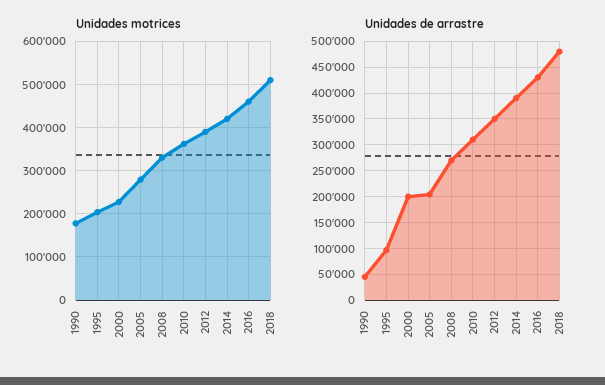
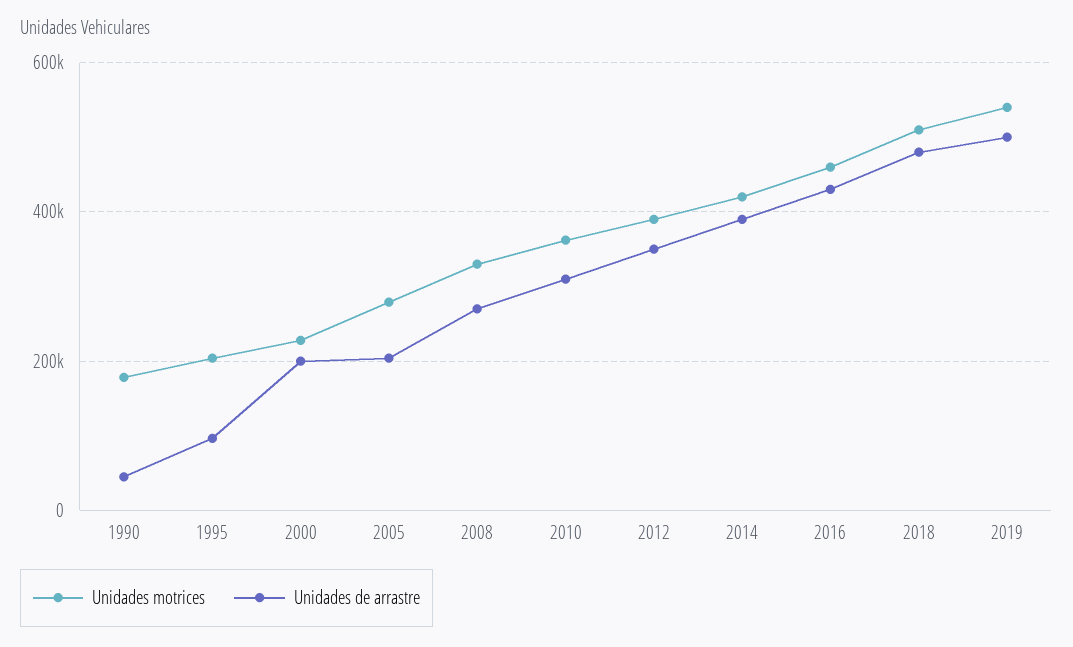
Unidades motrices, 2019: none -> 540000
Unidades de arrastre, 2019: none -> 500000

